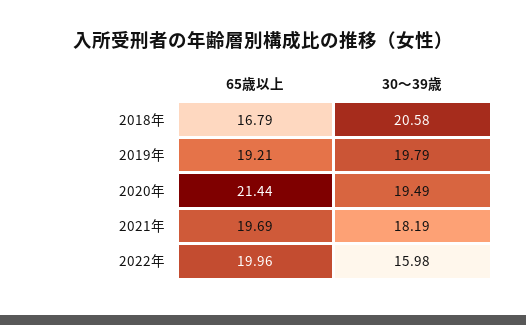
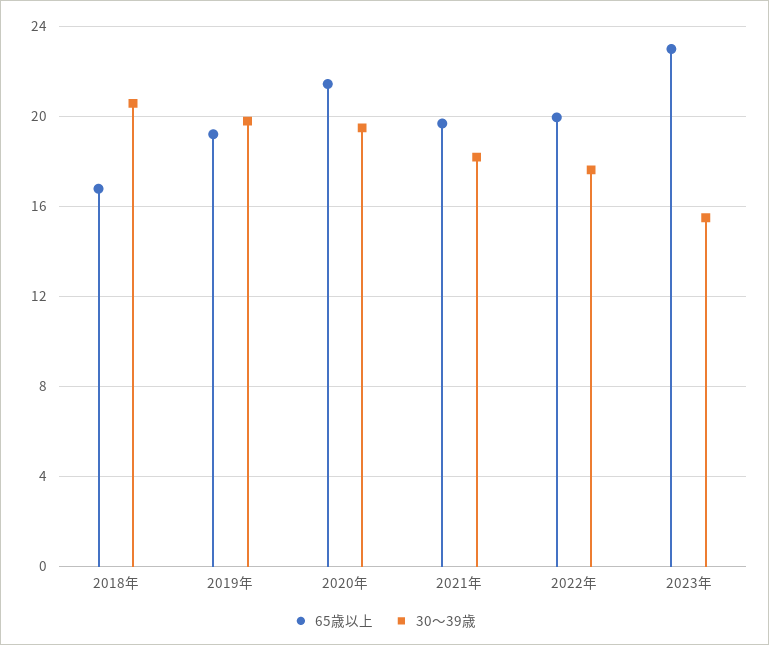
30～39歳, 2022年: 15.98 -> 17.5
65歳以上, 2023年: none -> 23
30～39歳, 2023年: none -> 15.5

